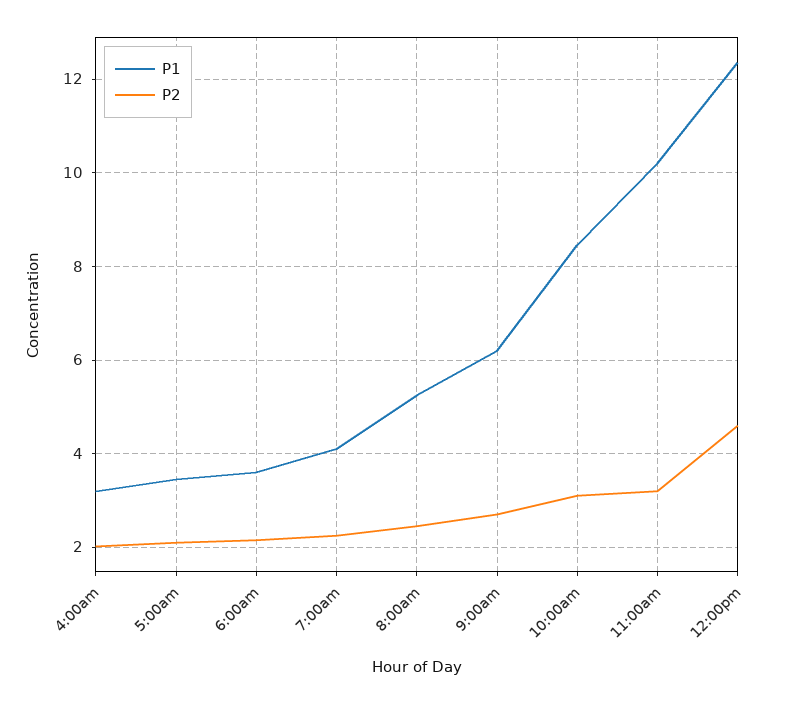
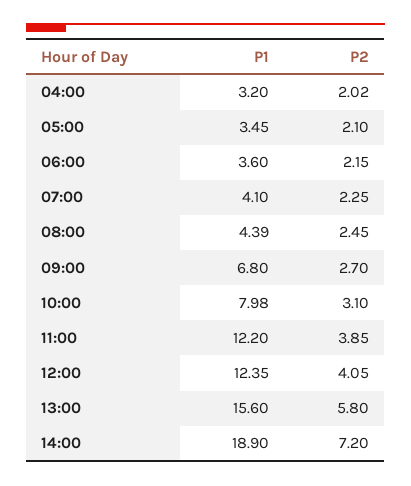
P1, 8:00am: 5.2 -> 4.39
P1, 9:00am: 6.2 -> 6.8
P1, 10:00am: 8.4 -> 7.98
P1, 11:00am: 10.2 -> 12.2
P2, 11:00am: 3.2 -> 3.85
P2, 12:00pm: 4.6 -> 4.05
P1, 13:00: none -> 15.6
P2, 13:00: none -> 5.8
P1, 14:00: none -> 18.9
P2, 14:00: none -> 7.2

